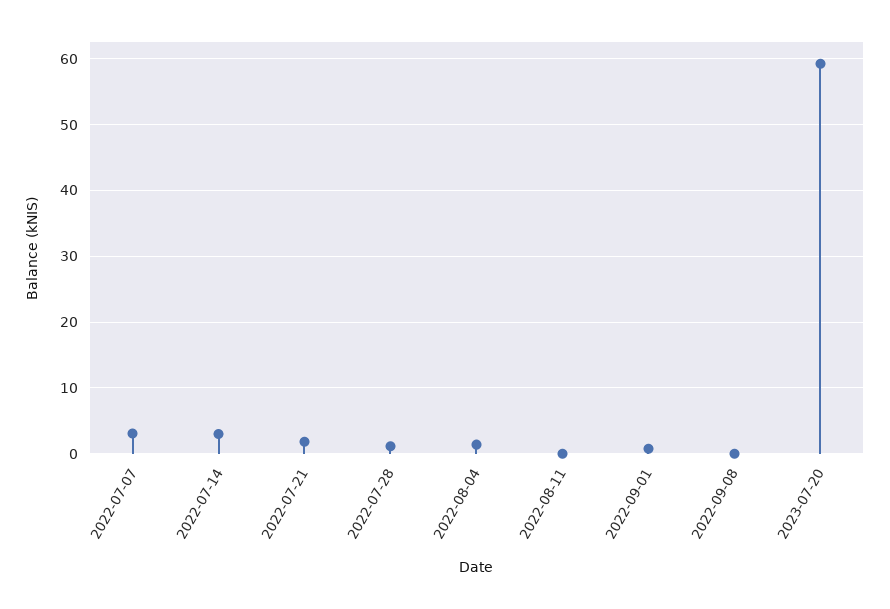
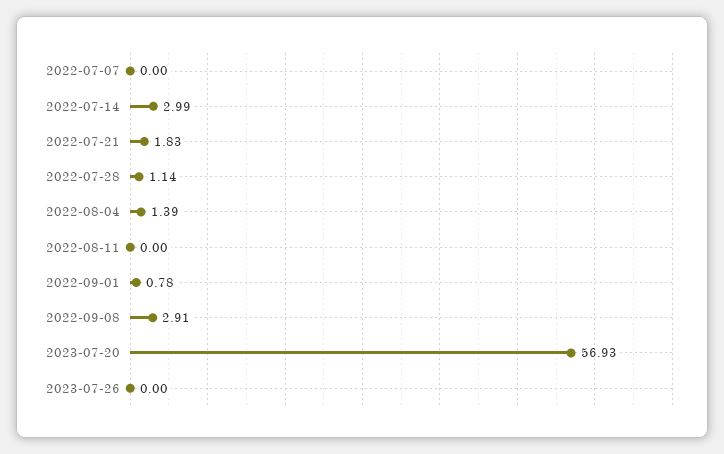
2022-07-07: 3 -> 0
2022-09-08: 0 -> 2.91
2023-07-20: 59 -> 56.93
2023-07-26: none -> 0

